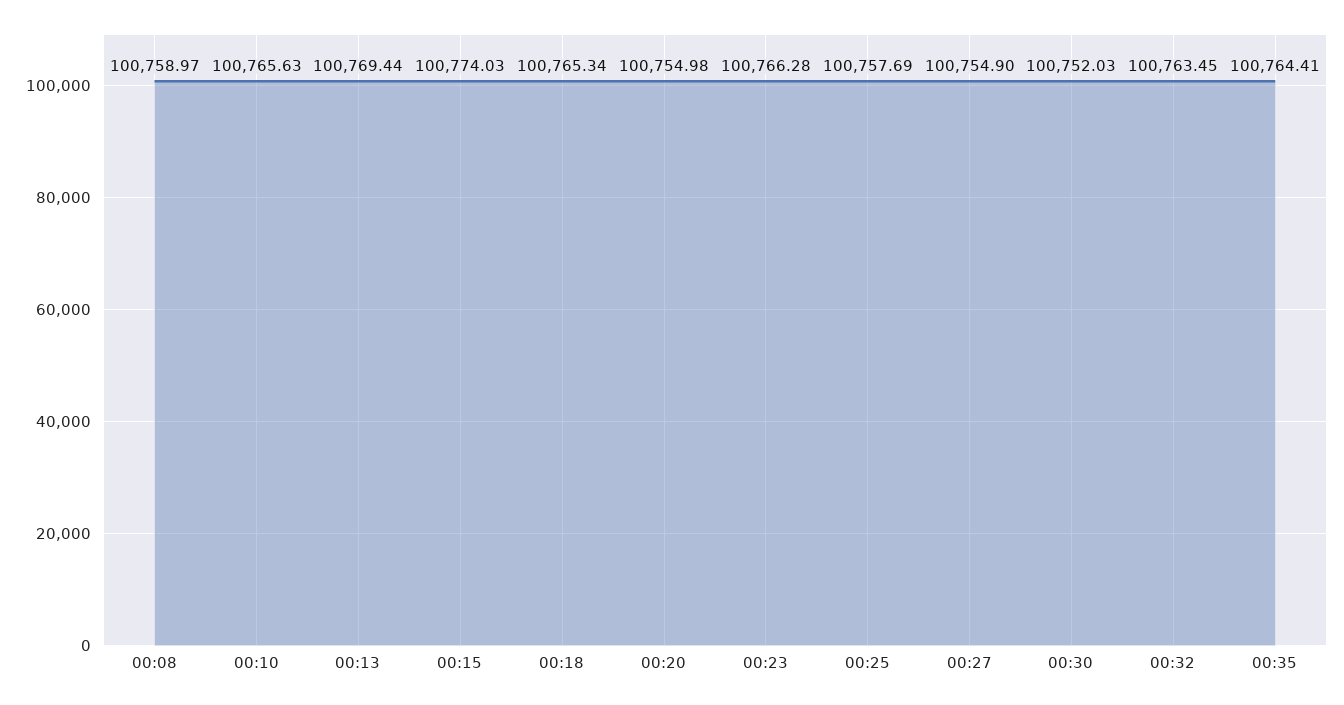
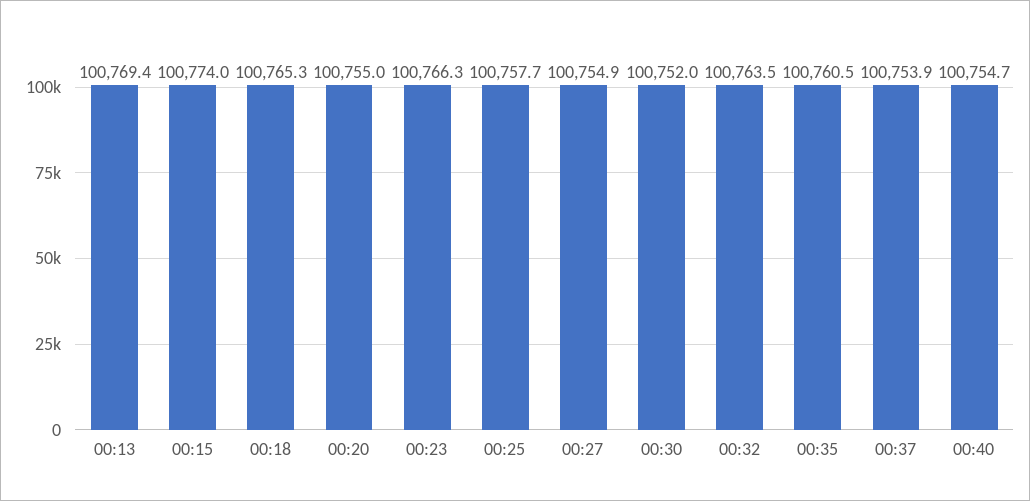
00:08: 100758.97 -> none
00:10: 100765.63 -> none
00:35: 100764.41 -> 100760.5
00:37: none -> 100753.9
00:40: none -> 100754.7

